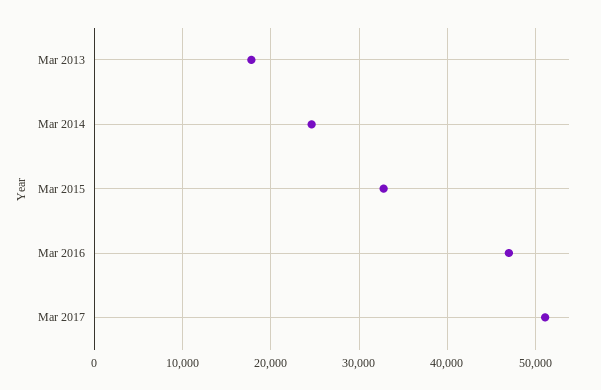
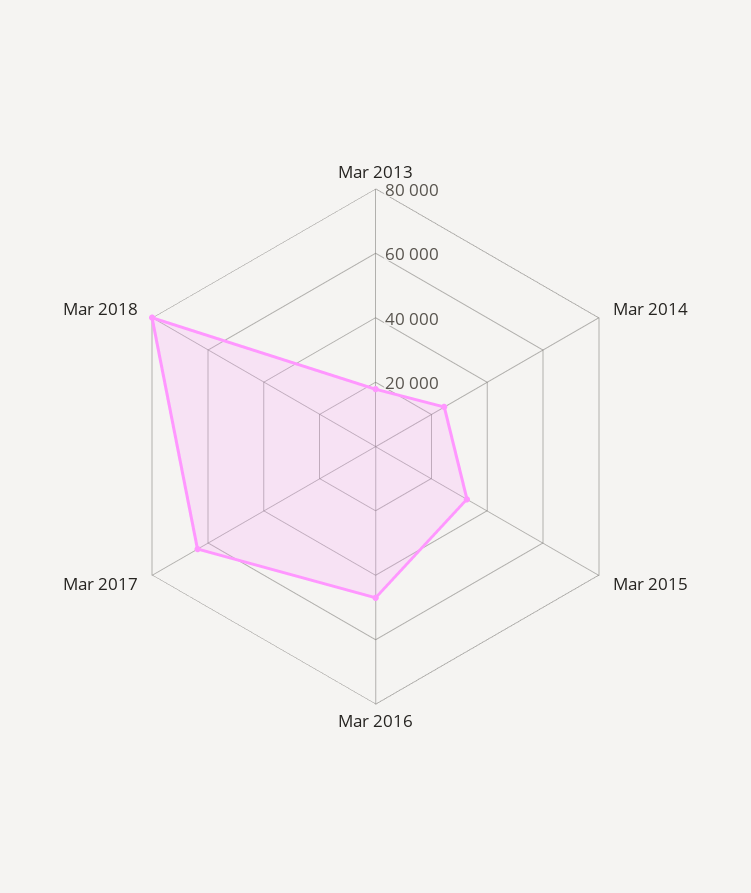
Mar 2017: 51000 -> 65000
Mar 2018: none -> 80000

